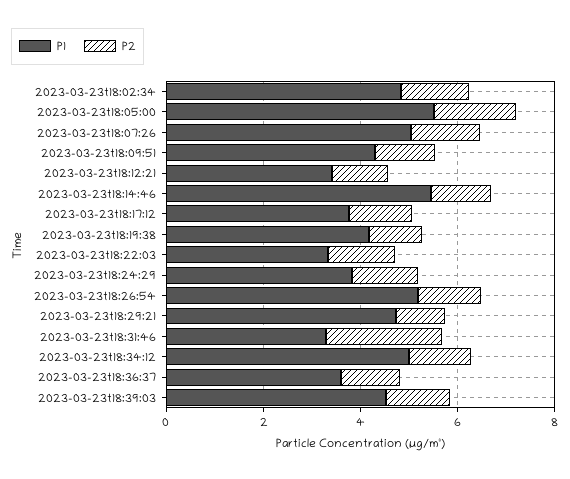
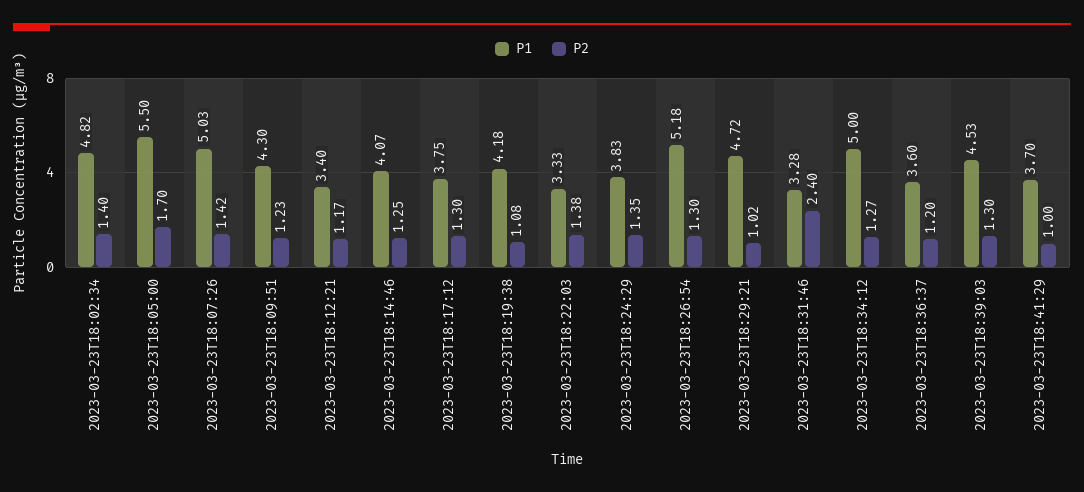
P1, 2023-03-23t18:14:46: 5.5 -> 4.07
P1, 2023-03-23T18:41:29: none -> 3.7
P2, 2023-03-23T18:41:29: none -> 1

